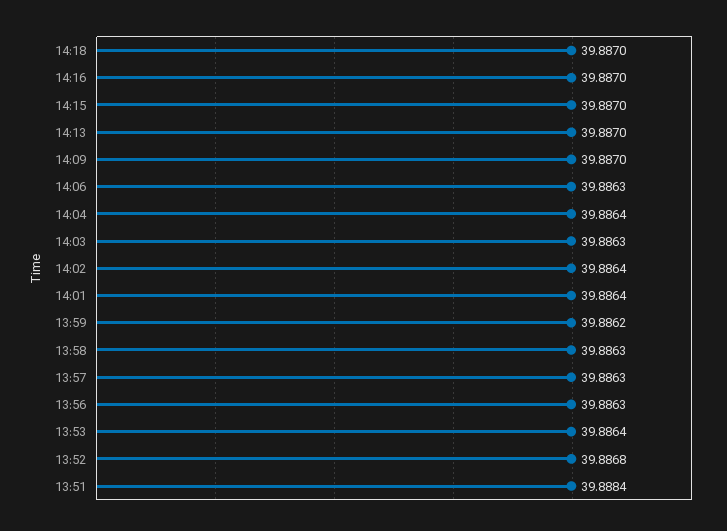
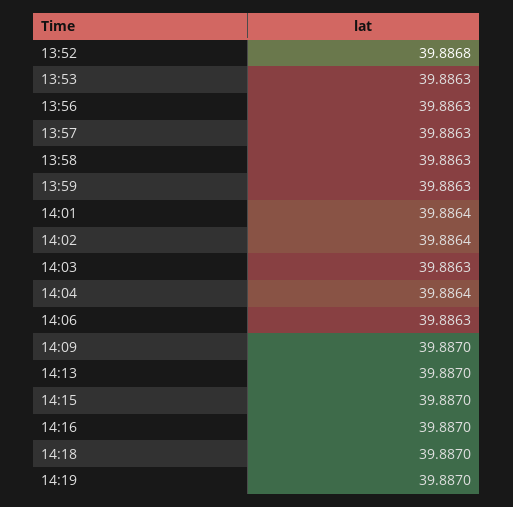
13:59: 39.8862 -> 39.8863
13:53: 39.8864 -> 39.8863
13:51: 39.8884 -> none
14:19: none -> 39.887

